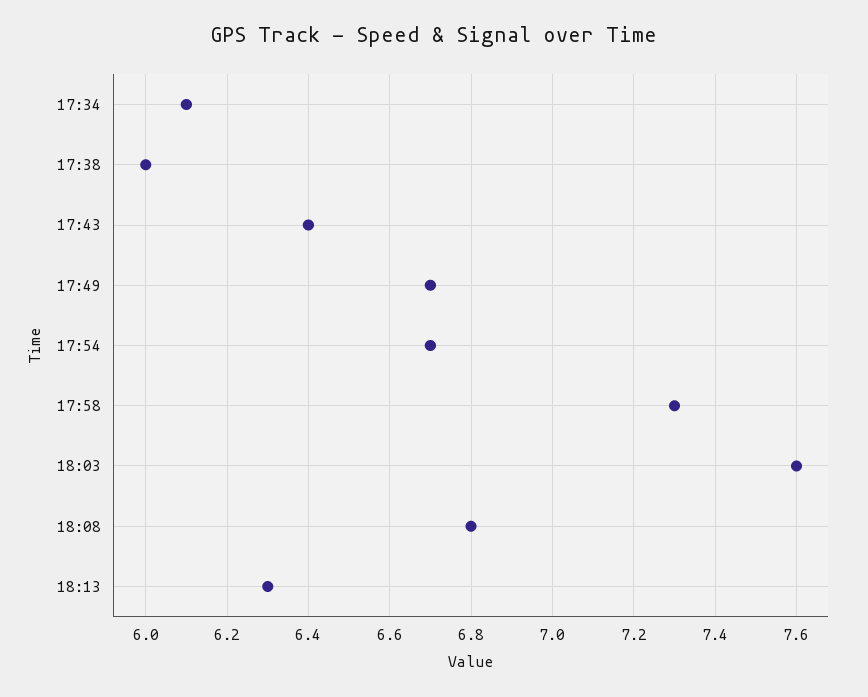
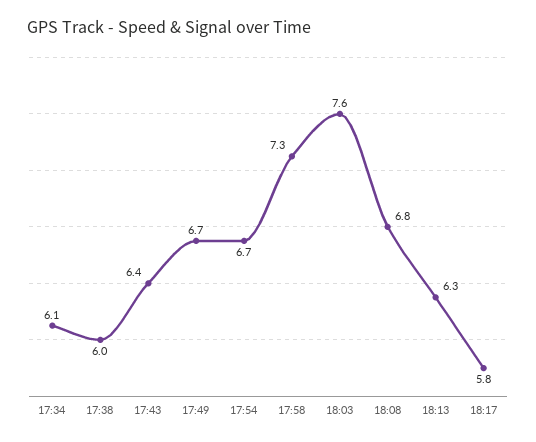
18:17: none -> 5.8

